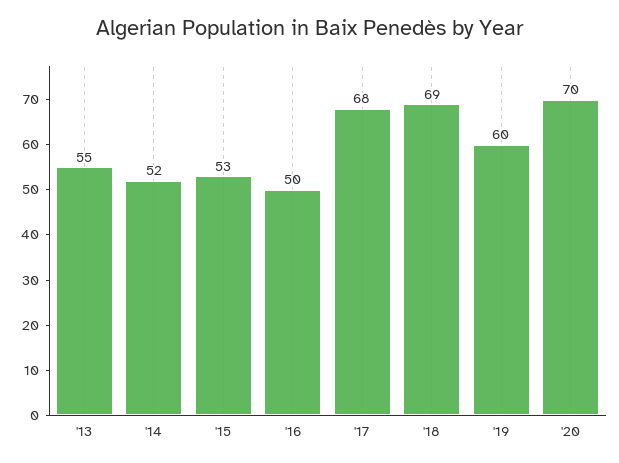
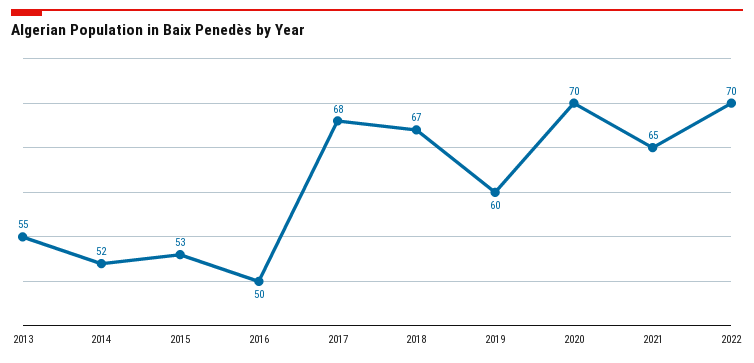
'18: 69 -> 67
2021: none -> 65
2022: none -> 70

